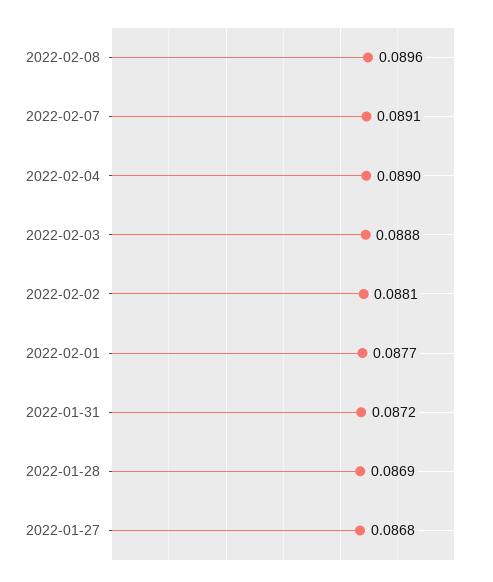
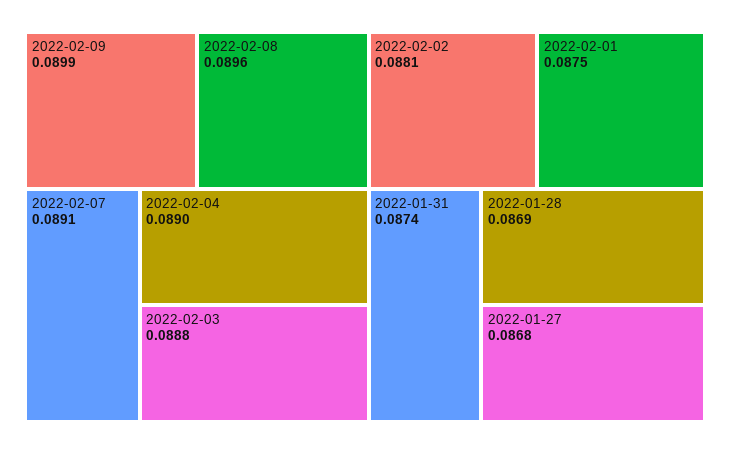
2022-02-01: 0.0877 -> 0.0875
2022-01-31: 0.0872 -> 0.0874
2022-02-09: none -> 0.0899

